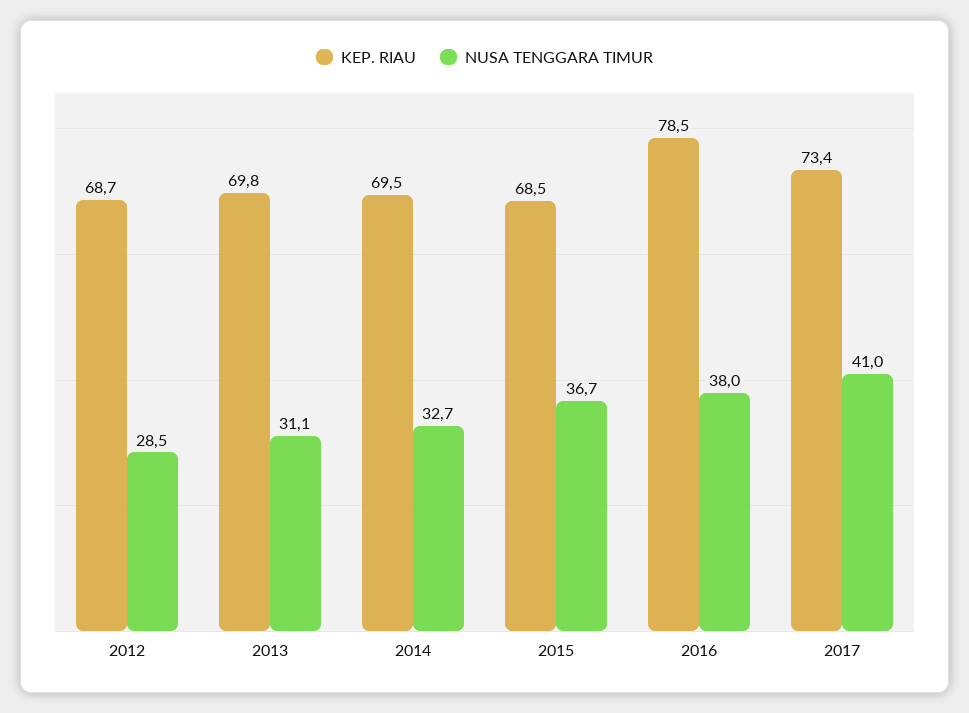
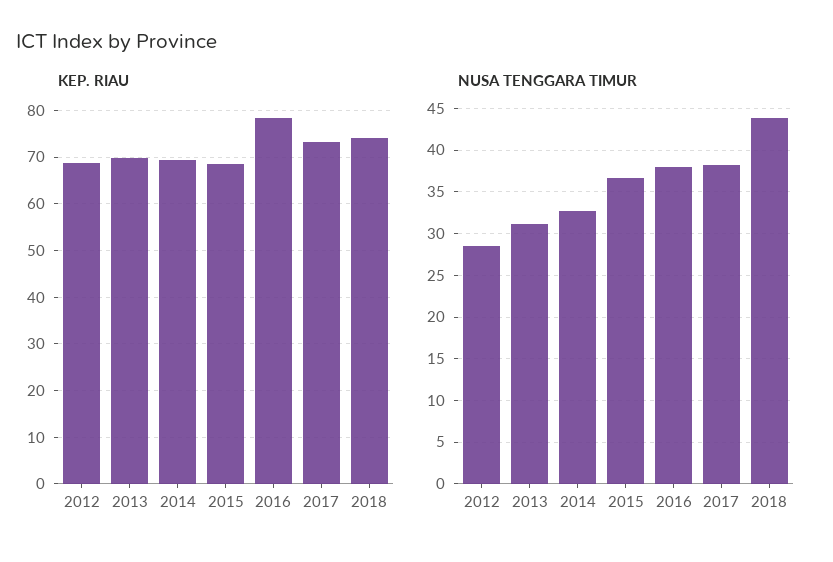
NUSA TENGGARA TIMUR, 2017: 41 -> 38
KEP. RIAU, 2018: none -> 74
NUSA TENGGARA TIMUR, 2018: none -> 44

